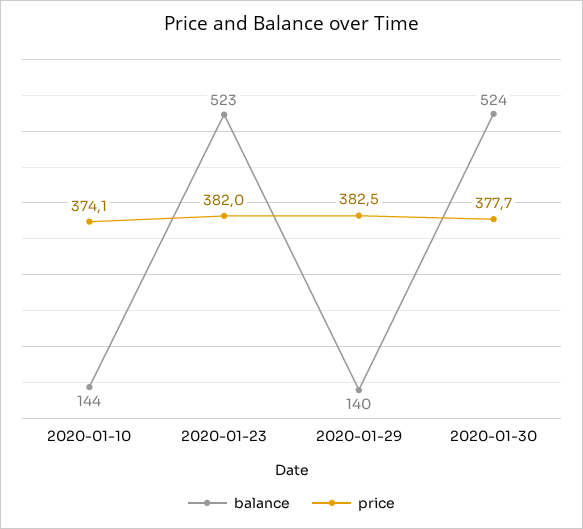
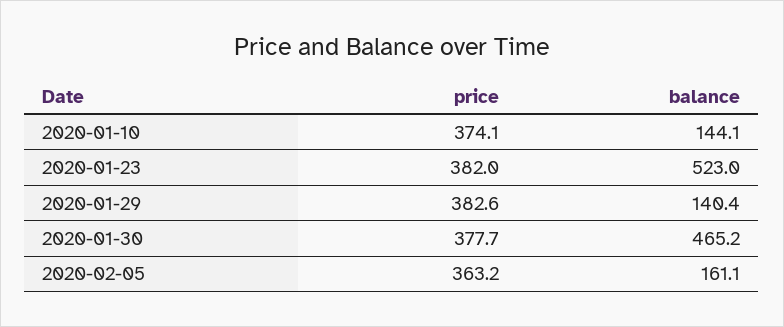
price, 2020-01-29: 382.5 -> 382.6
balance, 2020-01-30: 524 -> 465.2
price, 2020-02-05: none -> 363.2
balance, 2020-02-05: none -> 161.1

